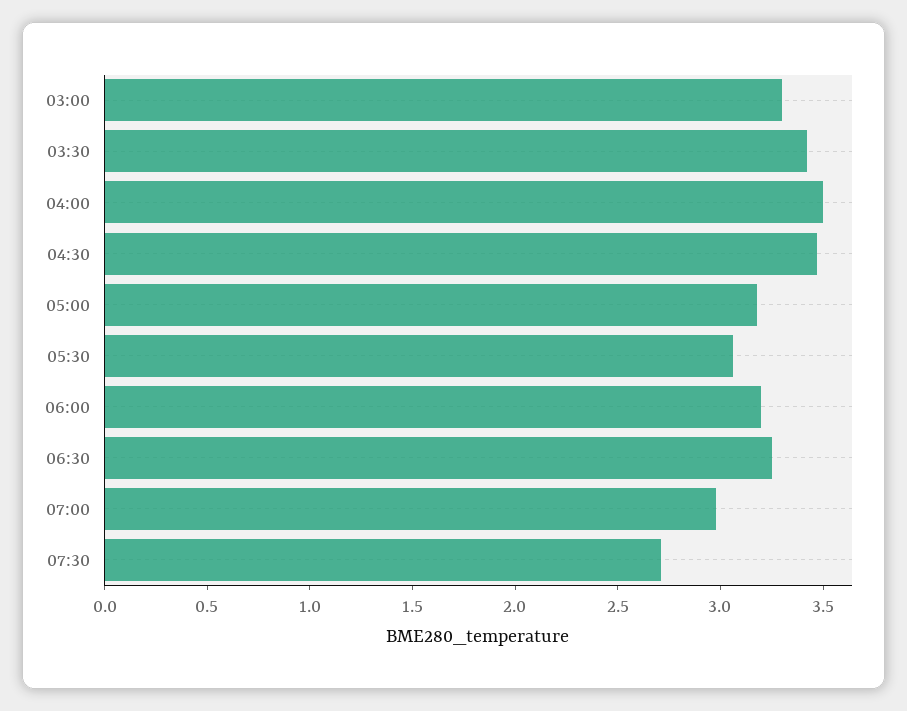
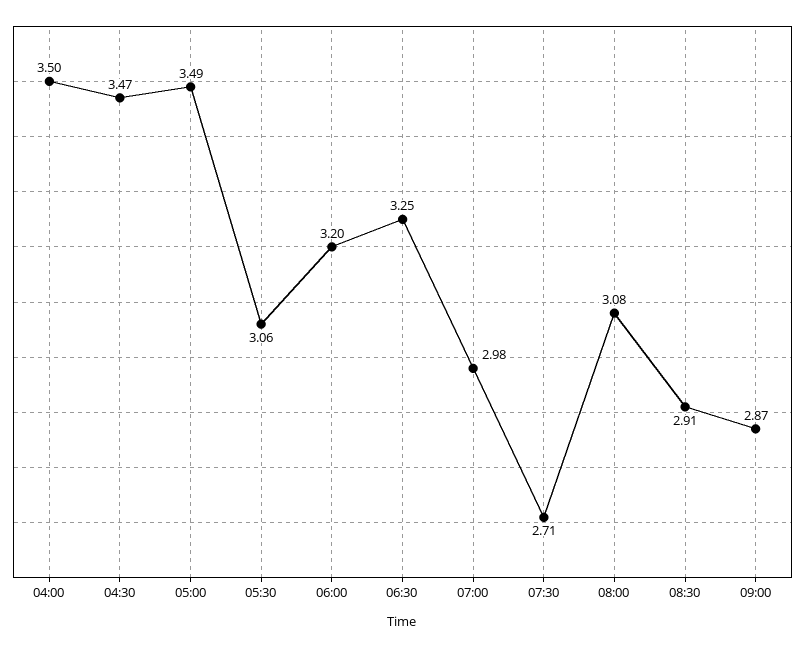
03:00: 3.3 -> none
03:30: 3.4 -> none
05:00: 3.2 -> 3.49
08:00: none -> 3.08
08:30: none -> 2.91
09:00: none -> 2.87

